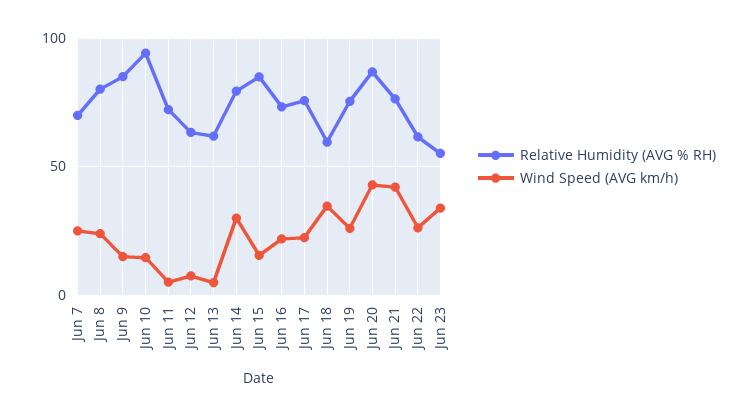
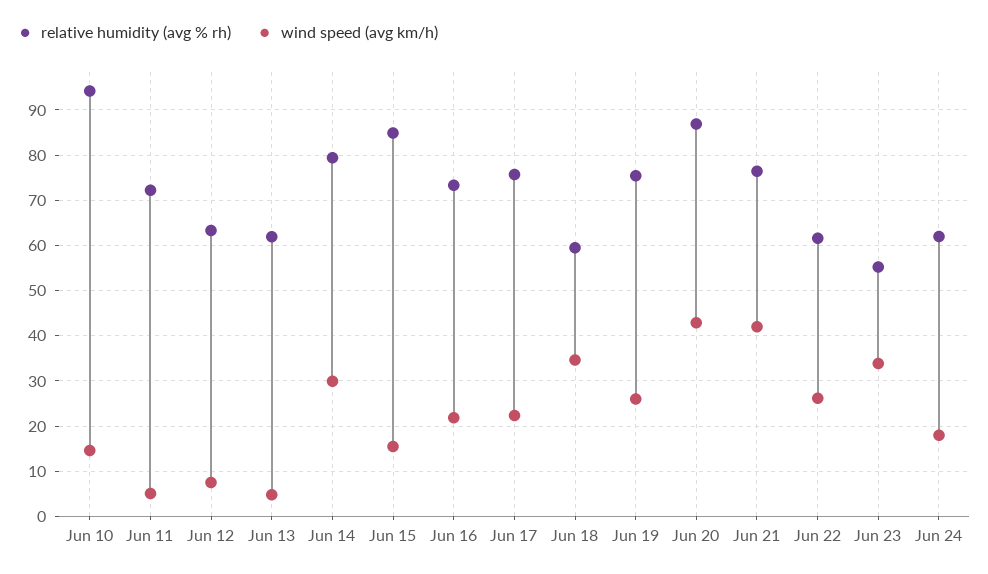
Relative Humidity (AVG % RH), Jun 7: 70 -> none
Wind Speed (AVG km/h), Jun 7: 25 -> none
Relative Humidity (AVG % RH), Jun 8: 80 -> none
Wind Speed (AVG km/h), Jun 8: 25 -> none
Relative Humidity (AVG % RH), Jun 9: 85 -> none
Wind Speed (AVG km/h), Jun 9: 15 -> none
Relative Humidity (AVG % RH), Jun 24: none -> 62
Wind Speed (AVG km/h), Jun 24: none -> 18

